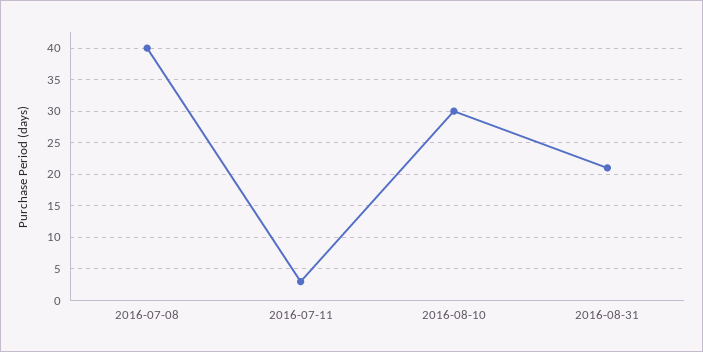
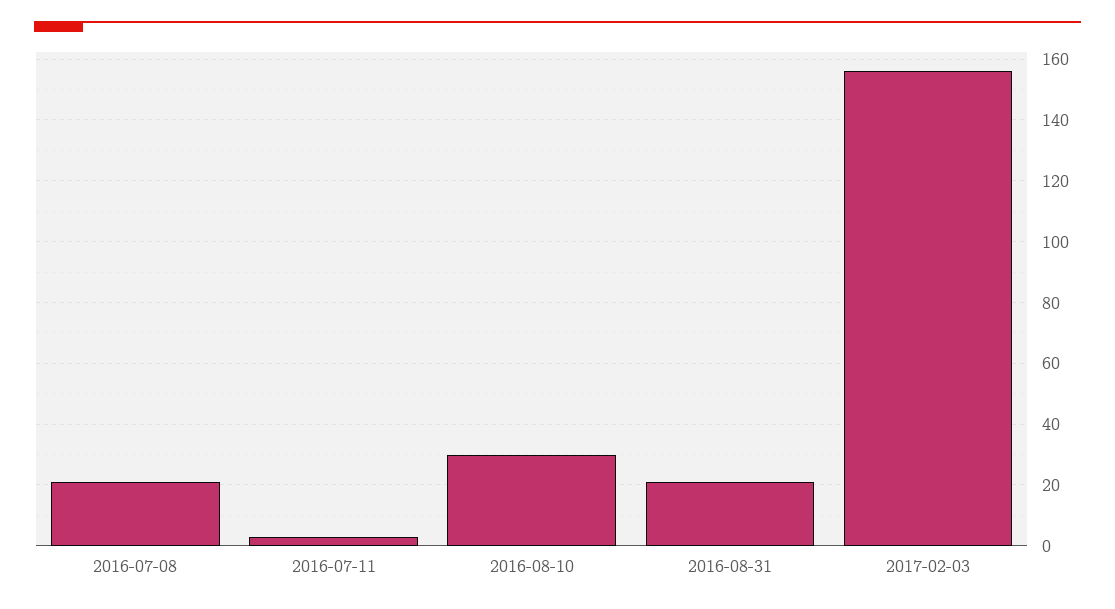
2016-07-08: 40 -> 20
2017-02-03: none -> 155

